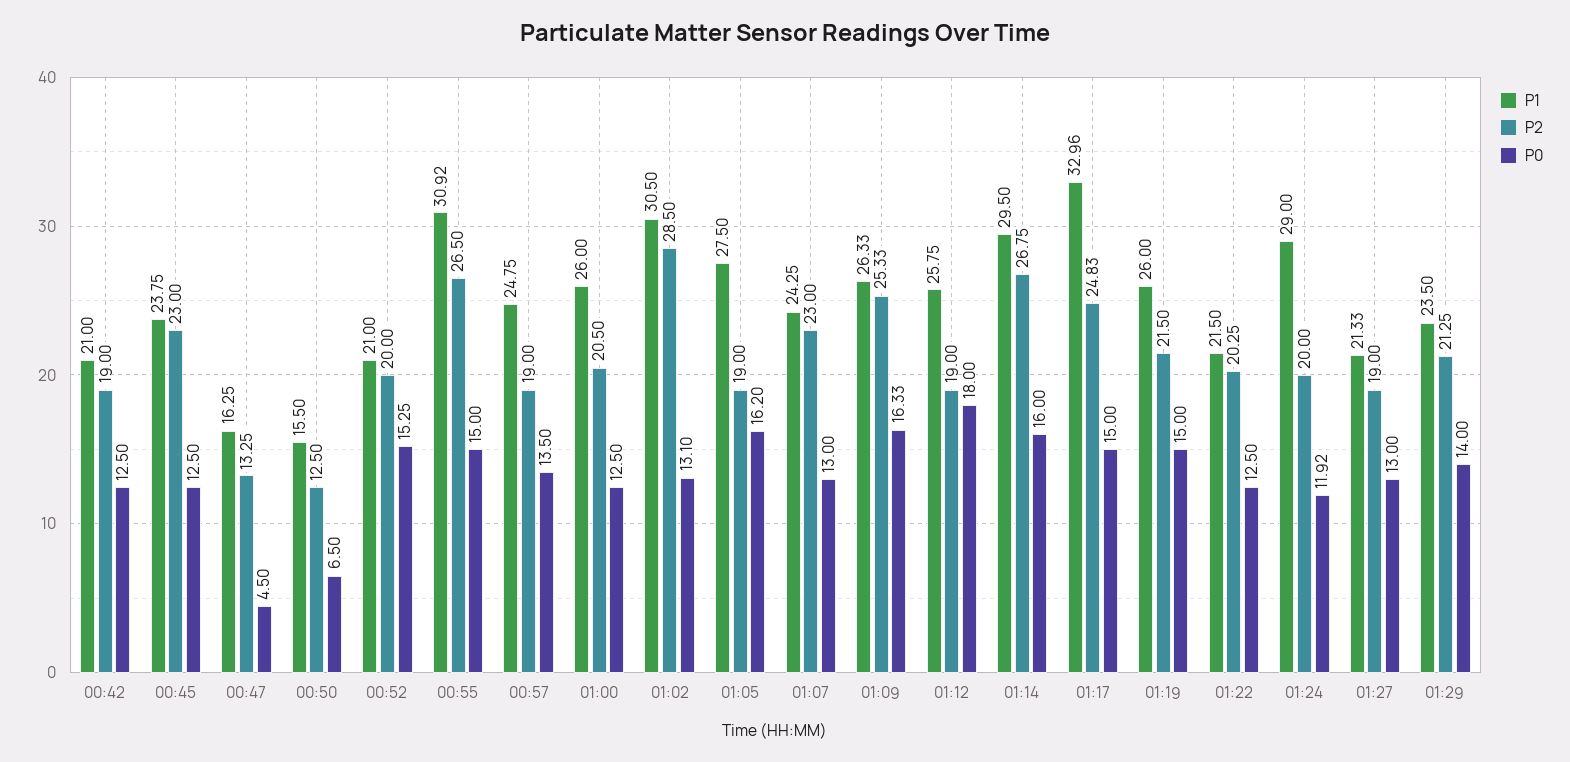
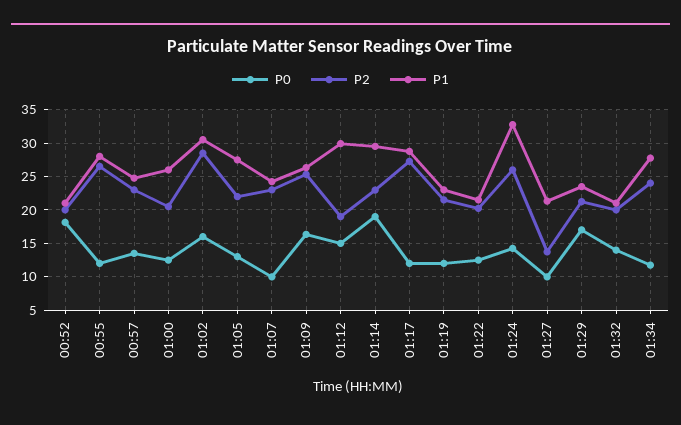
P1, 00:42: 21 -> none
P2, 00:42: 19 -> none
P0, 00:42: 12.5 -> none
P1, 00:45: 23.75 -> none
P2, 00:45: 23 -> none
P0, 00:45: 12.5 -> none
P1, 00:47: 16.25 -> none
P2, 00:47: 13.25 -> none
P0, 00:47: 4.5 -> none
P1, 00:50: 15.5 -> none
P2, 00:50: 12.5 -> none
P0, 00:50: 6.5 -> none
P0, 00:52: 15.25 -> 18
P1, 00:55: 30.92 -> 28
P0, 00:55: 15 -> 12
P2, 00:57: 19 -> 23
P0, 01:02: 13.1 -> 16
P2, 01:05: 19 -> 22
P0, 01:05: 16.2 -> 13
P0, 01:07: 13 -> 10
P1, 01:12: 25.75 -> 30
P0, 01:12: 18 -> 15
P2, 01:14: 26.75 -> 23
P0, 01:14: 16 -> 19
P1, 01:17: 32.96 -> 29
P2, 01:17: 24.83 -> 27
P0, 01:17: 15 -> 12
P1, 01:19: 26 -> 23
P0, 01:19: 15 -> 12
P1, 01:24: 29 -> 33
P2, 01:24: 20 -> 26
P0, 01:24: 11.92 -> 14
P2, 01:27: 19 -> 14
P0, 01:27: 13 -> 10
P0, 01:29: 14 -> 17
P0, 01:32: none -> 14
P2, 01:32: none -> 20
P1, 01:32: none -> 21
P0, 01:34: none -> 12
P2, 01:34: none -> 24
P1, 01:34: none -> 28

